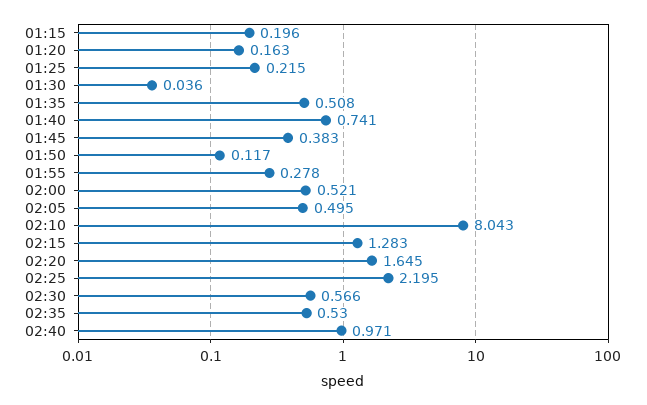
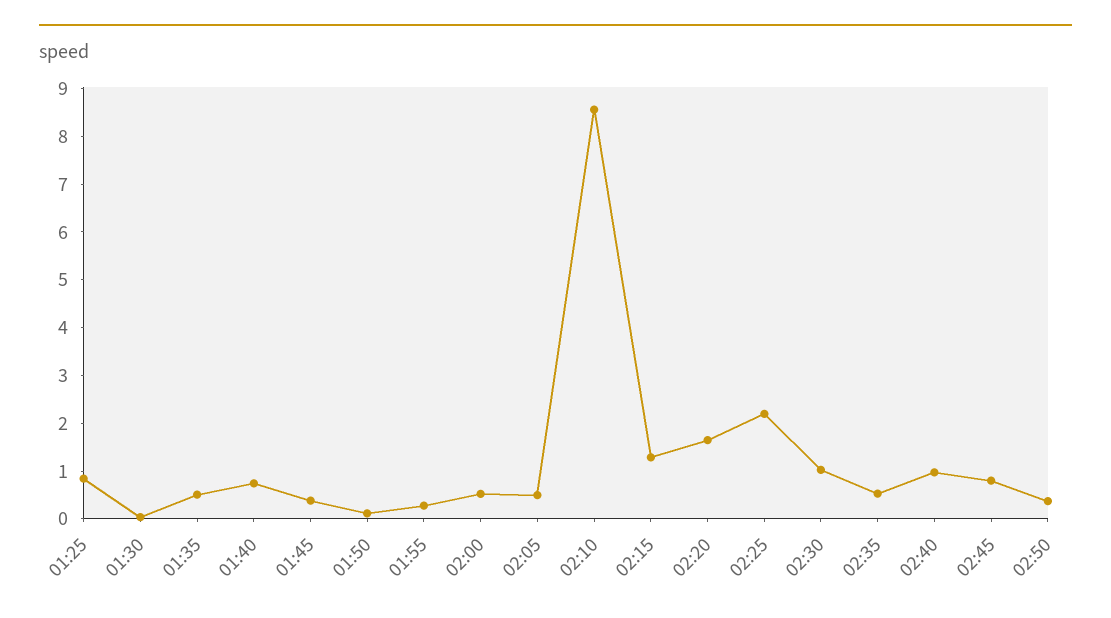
01:15: 0.196 -> none
01:20: 0.163 -> none
01:25: 0.215 -> 0.8
02:10: 8.043 -> 8.6
02:30: 0.566 -> 1
02:45: none -> 0.8
02:50: none -> 0.4

